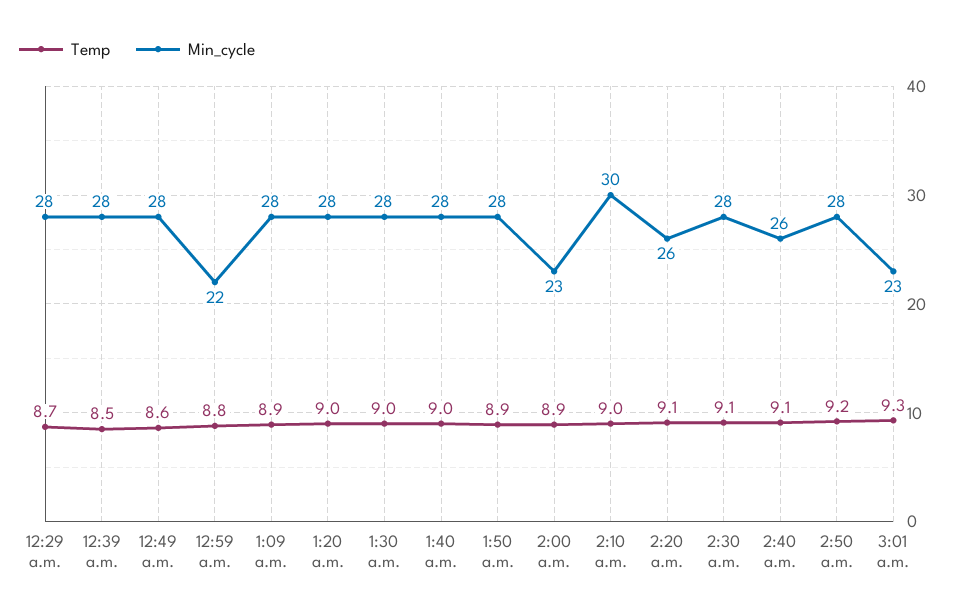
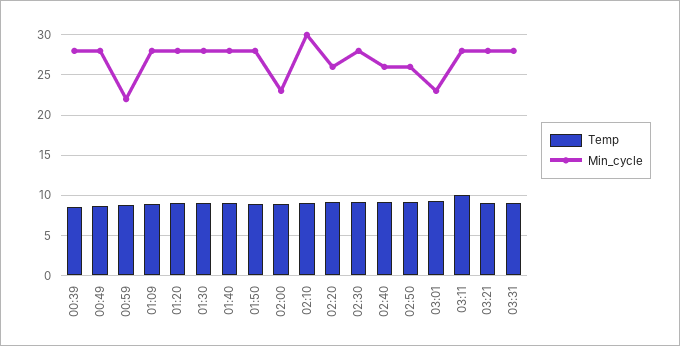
Temp, 12:29 a.m.: 8.7 -> none
Min_cycle, 12:29 a.m.: 28 -> none
Min_cycle, 2:50 a.m.: 28 -> 26
Temp, 03:11: none -> 10
Min_cycle, 03:11: none -> 28
Temp, 03:21: none -> 9
Min_cycle, 03:21: none -> 28
Temp, 03:31: none -> 9
Min_cycle, 03:31: none -> 28

